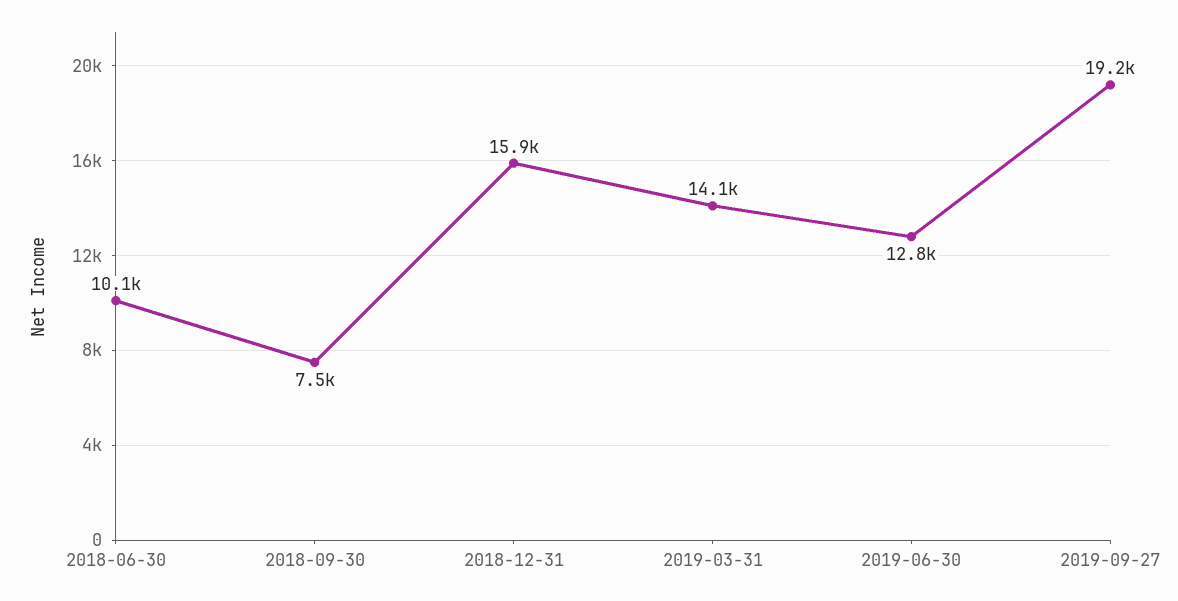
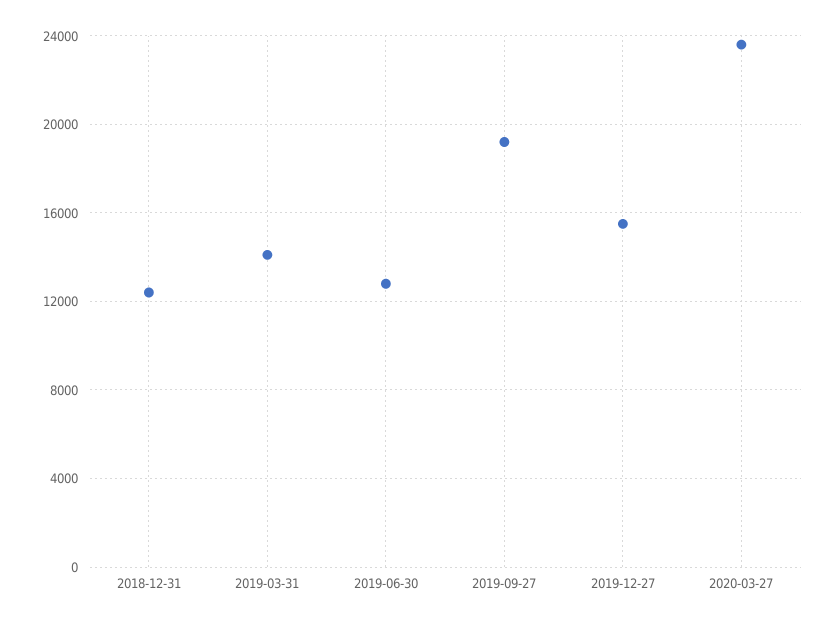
2018-06-30: 10100 -> none
2018-09-30: 7500 -> none
2018-12-31: 15900 -> 12500
2019-12-27: none -> 15500
2020-03-27: none -> 23500

